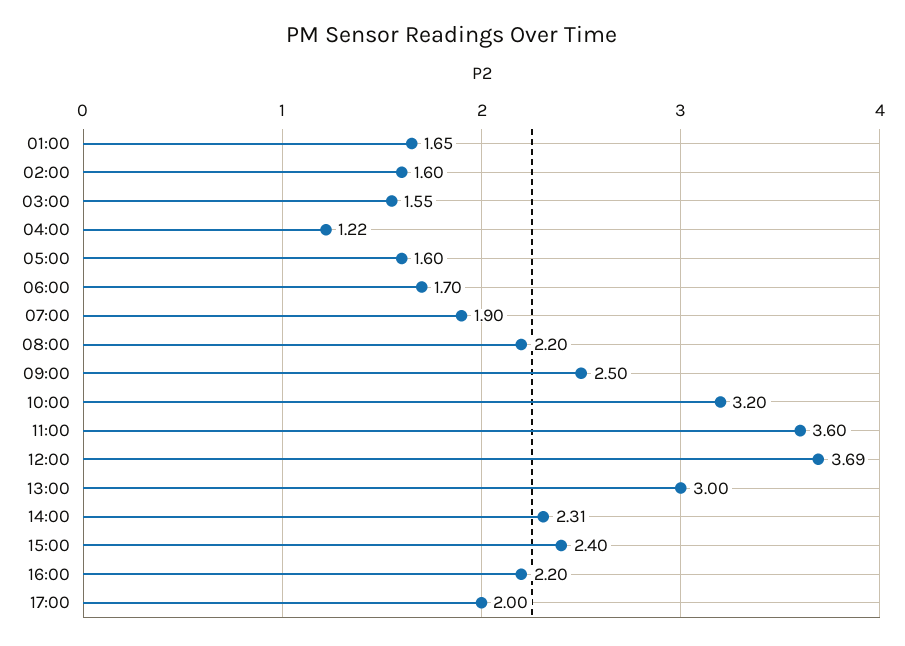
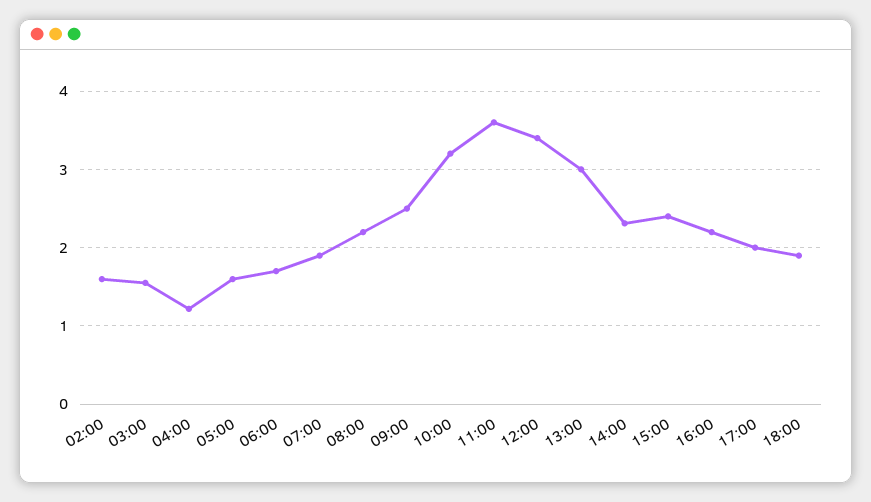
01:00: 1.65 -> none
12:00: 3.69 -> 3.4
18:00: none -> 1.9

